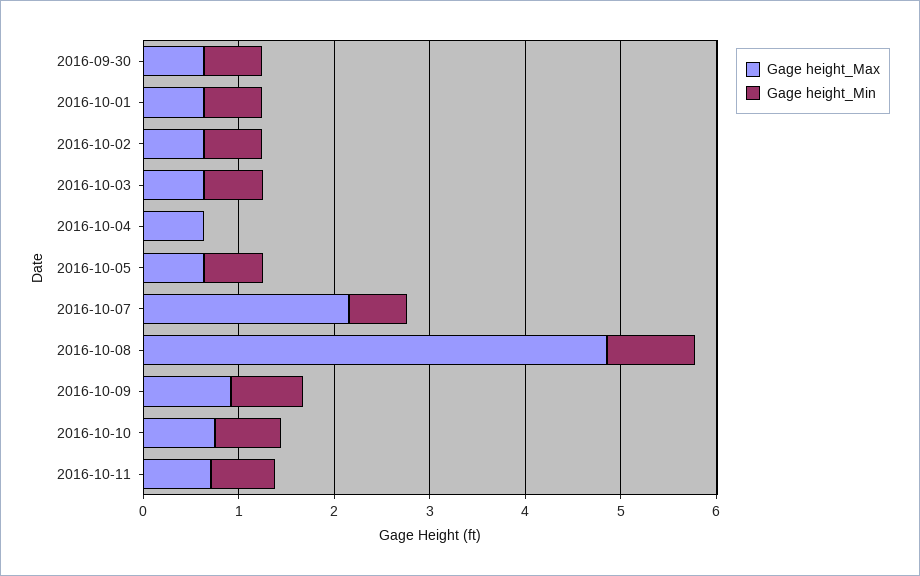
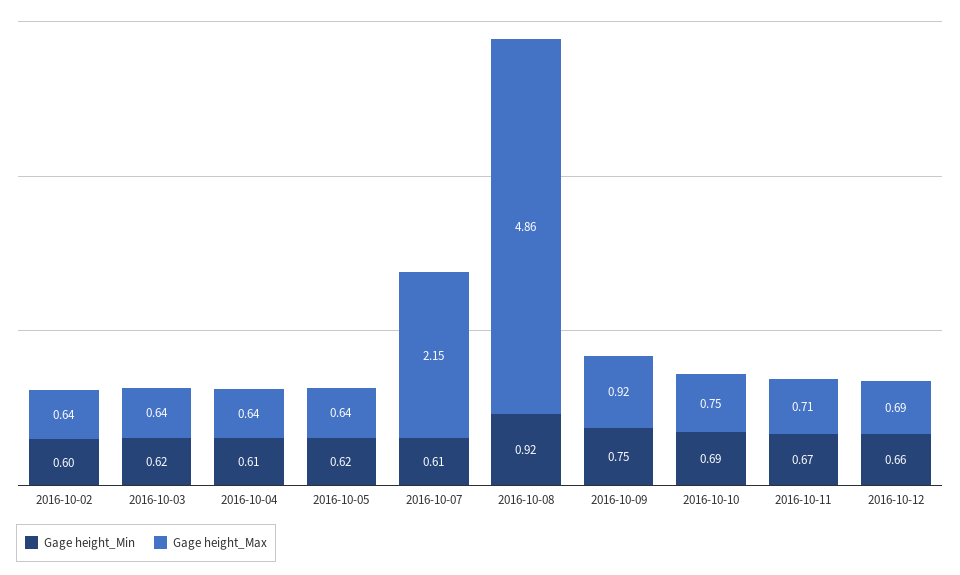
Gage height_Max, 2016-09-30: 0.6 -> none
Gage height_Min, 2016-09-30: 0.6 -> none
Gage height_Max, 2016-10-01: 0.6 -> none
Gage height_Min, 2016-10-01: 0.6 -> none
Gage height_Min, 2016-10-04: 0 -> 0.61
Gage height_Min, 2016-10-12: none -> 0.66
Gage height_Max, 2016-10-12: none -> 0.69

